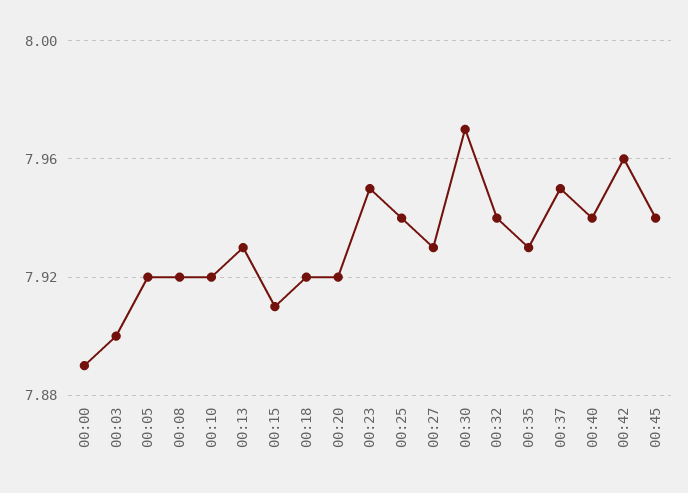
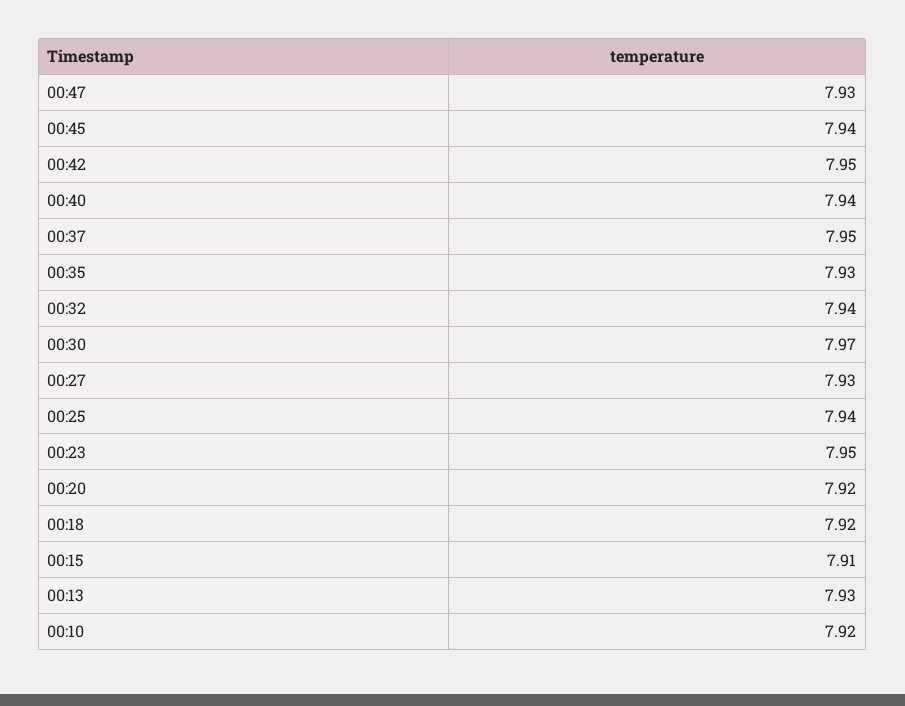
00:00: 7.89 -> none
00:03: 7.9 -> none
00:05: 7.92 -> none
00:08: 7.92 -> none
00:42: 7.96 -> 7.95
00:47: none -> 7.93

